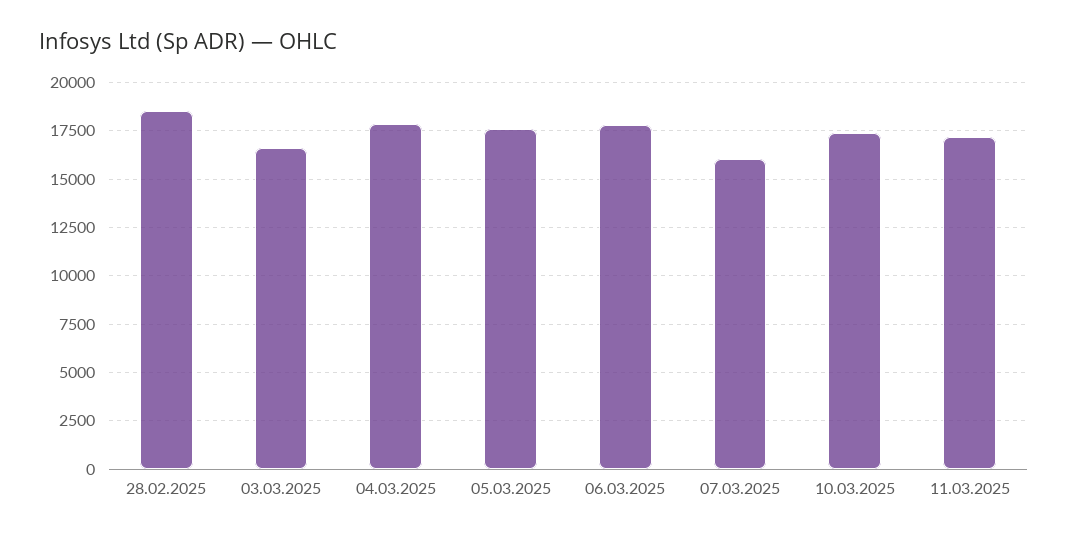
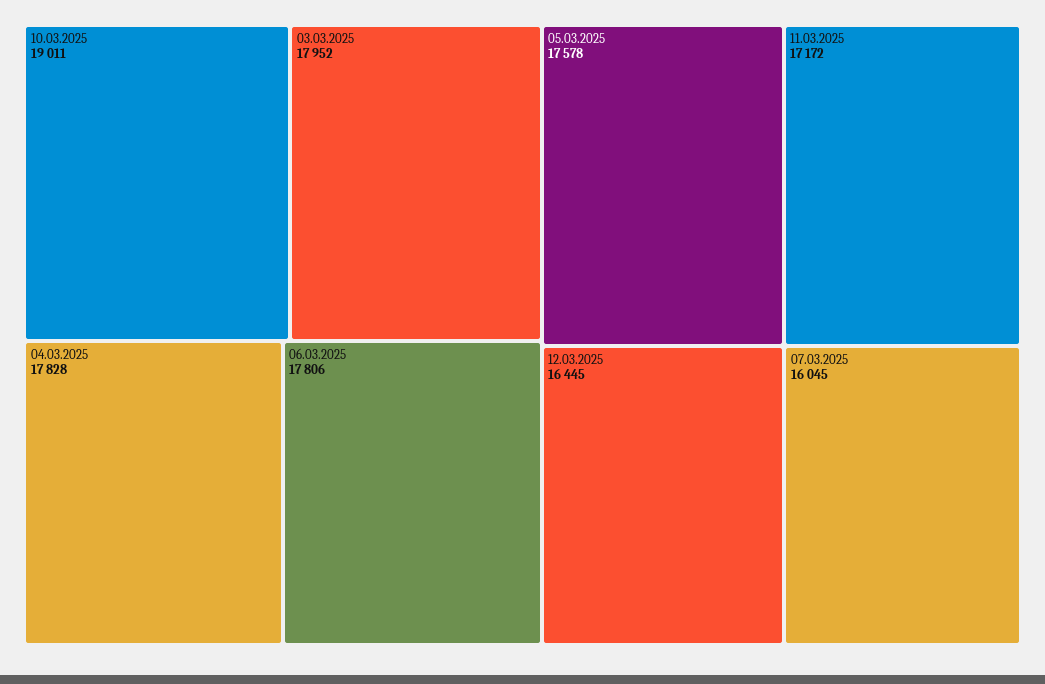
28.02.2025: 18500 -> none
03.03.2025: 16500 -> 17952
10.03.2025: 17500 -> 19011
12.03.2025: none -> 16445

